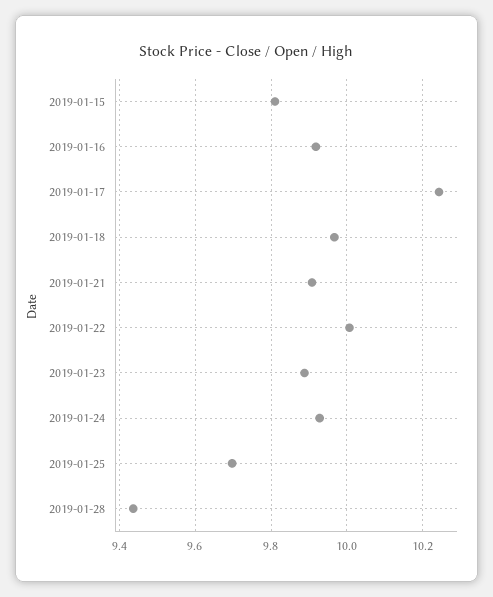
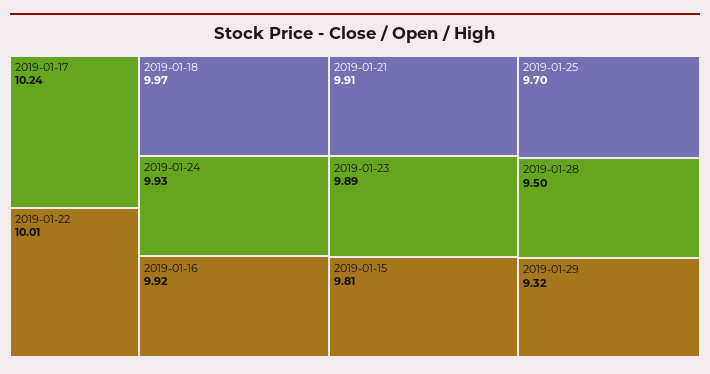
2019-01-28: 9.44 -> 9.5
2019-01-29: none -> 9.32

